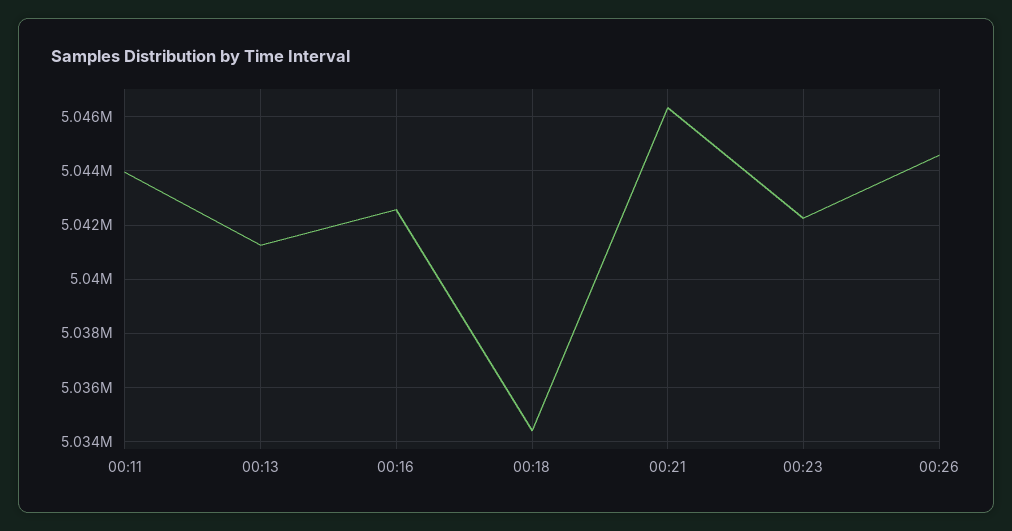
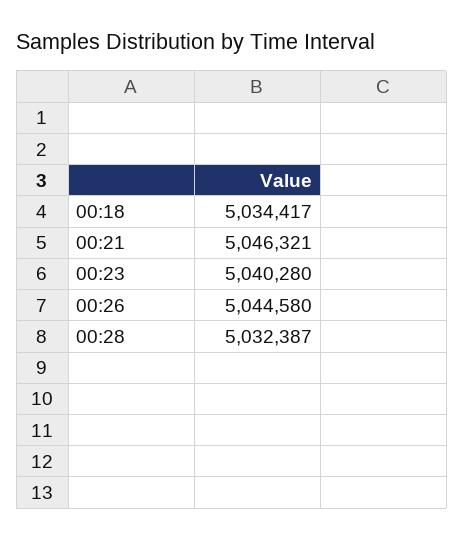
00:11: 5044000 -> none
00:13: 5041250 -> none
00:16: 5042500 -> none
00:23: 5042250 -> 5040280
00:28: none -> 5032387

